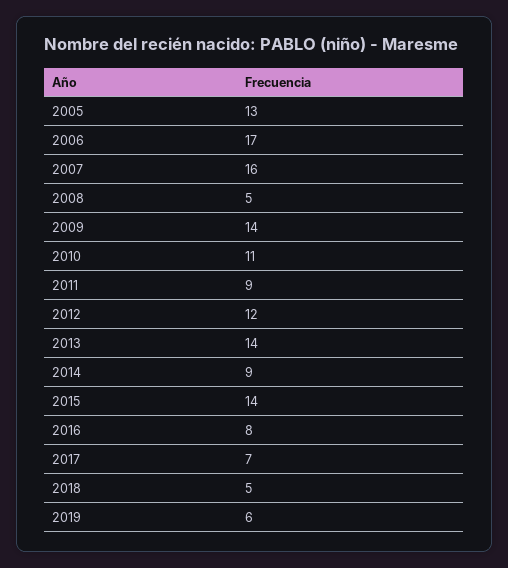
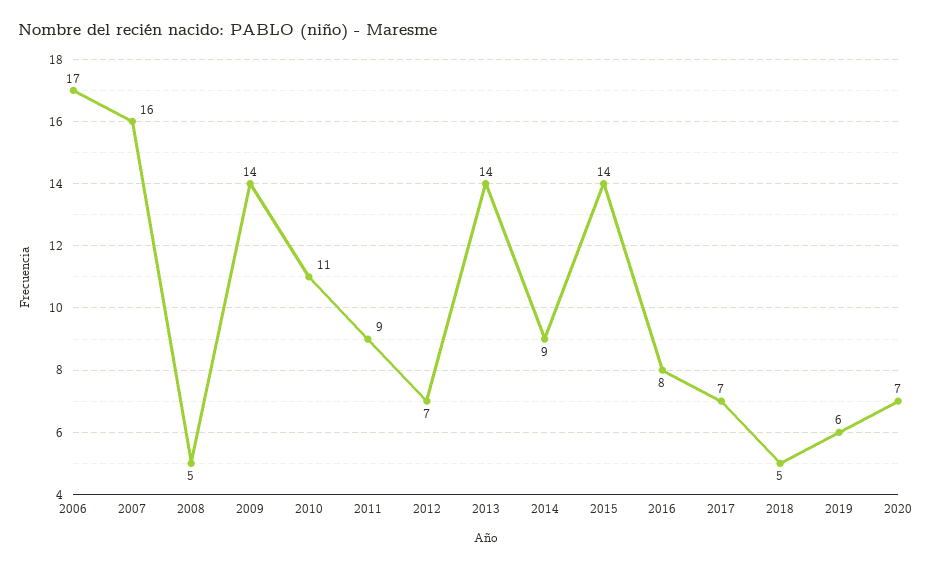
2005: 13 -> none
2012: 12 -> 7
2020: none -> 7

